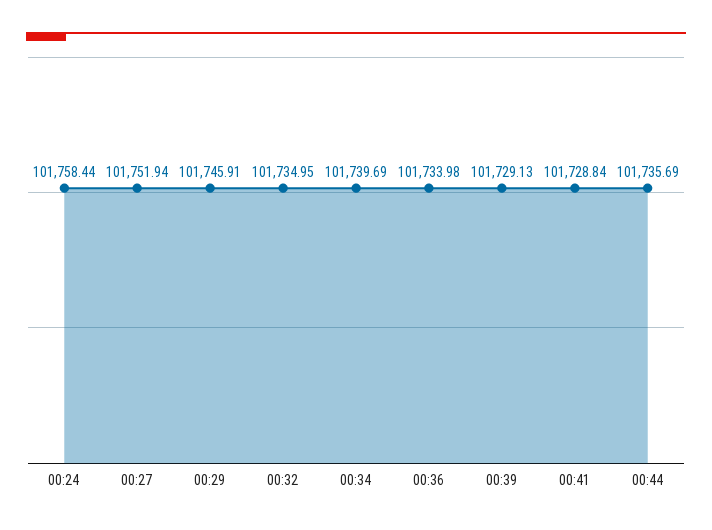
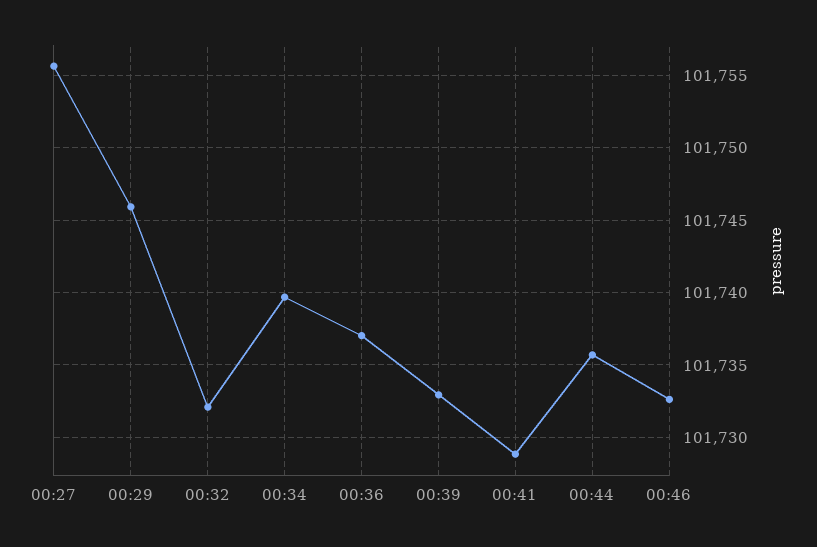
00:24: 101758.44 -> none
00:27: 101751.94 -> 101755.5
00:32: 101734.95 -> 101732
00:36: 101733.98 -> 101737
00:39: 101729.13 -> 101733
00:46: none -> 101732.5

